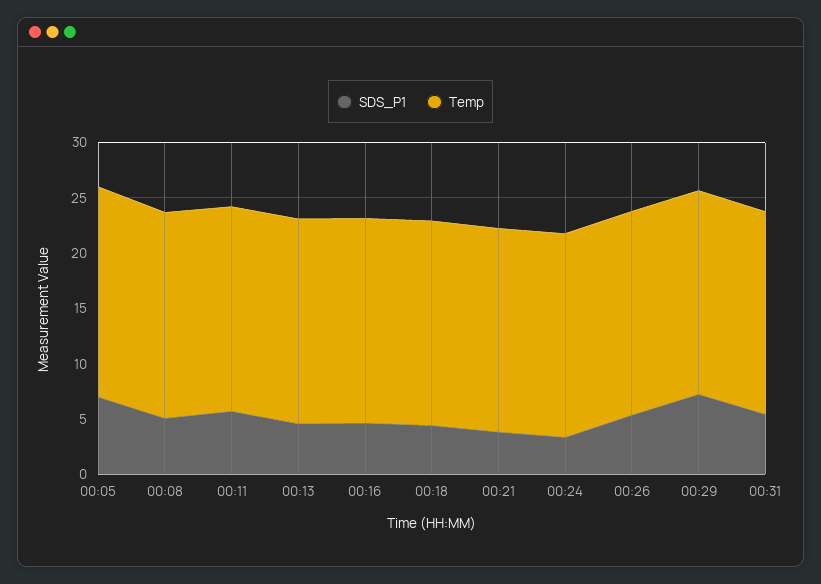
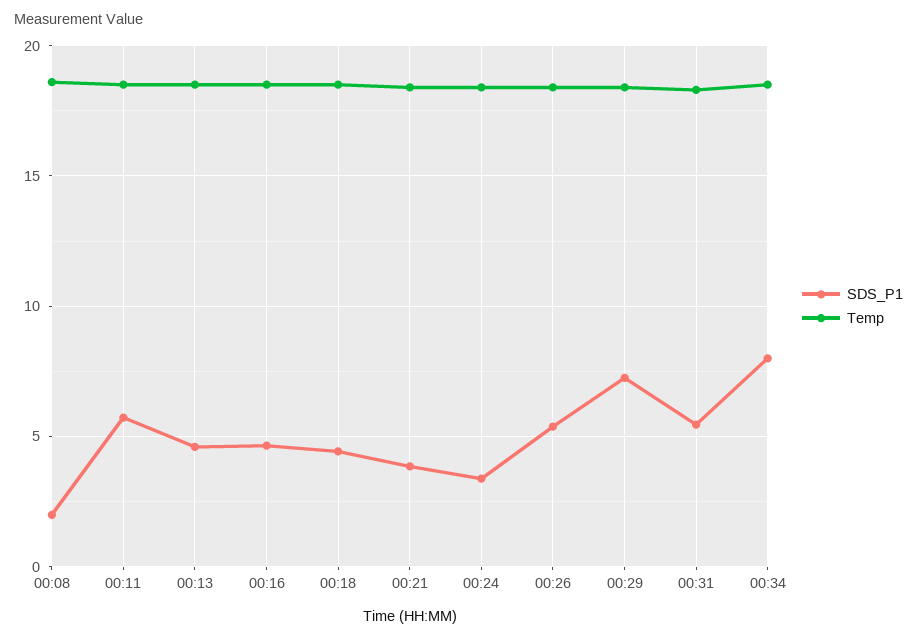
SDS_P1, 00:05: 7 -> none
Temp, 00:05: 19 -> none
SDS_P1, 00:08: 5 -> 2
SDS_P1, 00:34: none -> 8
Temp, 00:34: none -> 18.5

